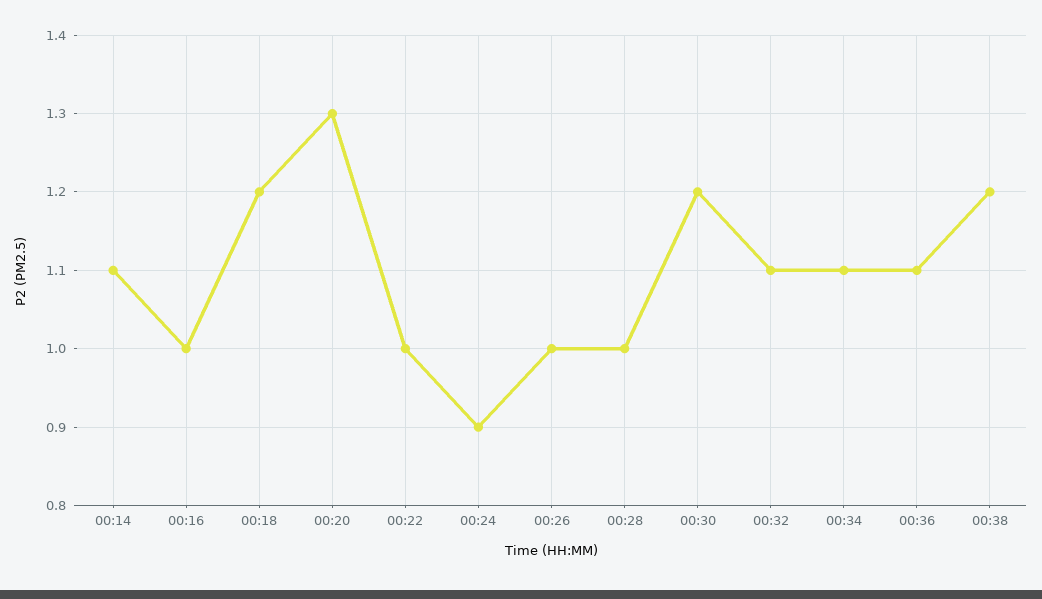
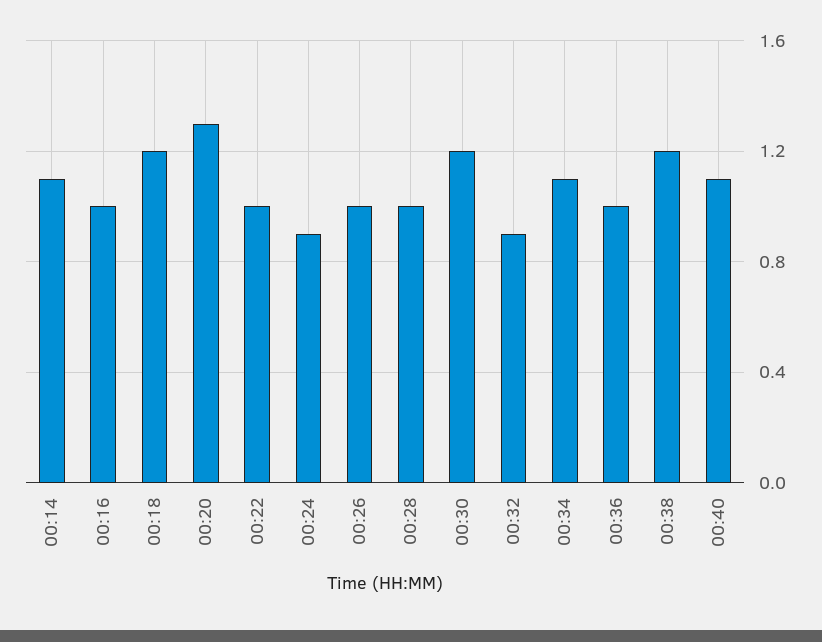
00:32: 1.1 -> 0.9
00:36: 1.1 -> 1
00:40: none -> 1.1

